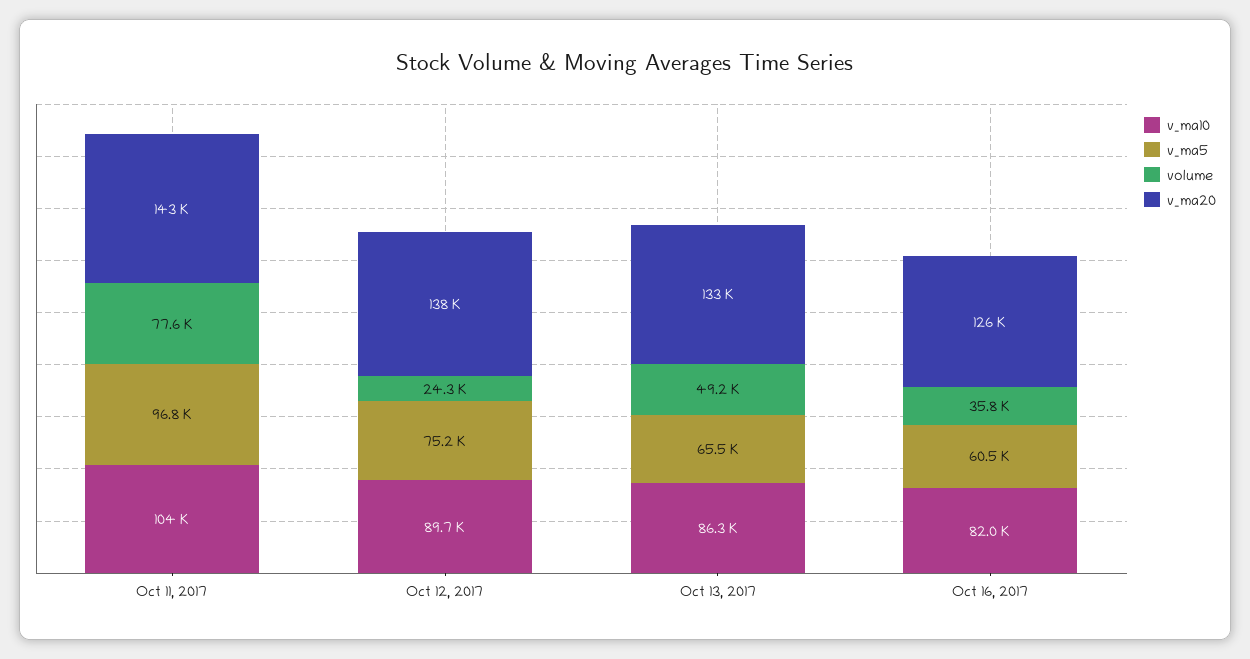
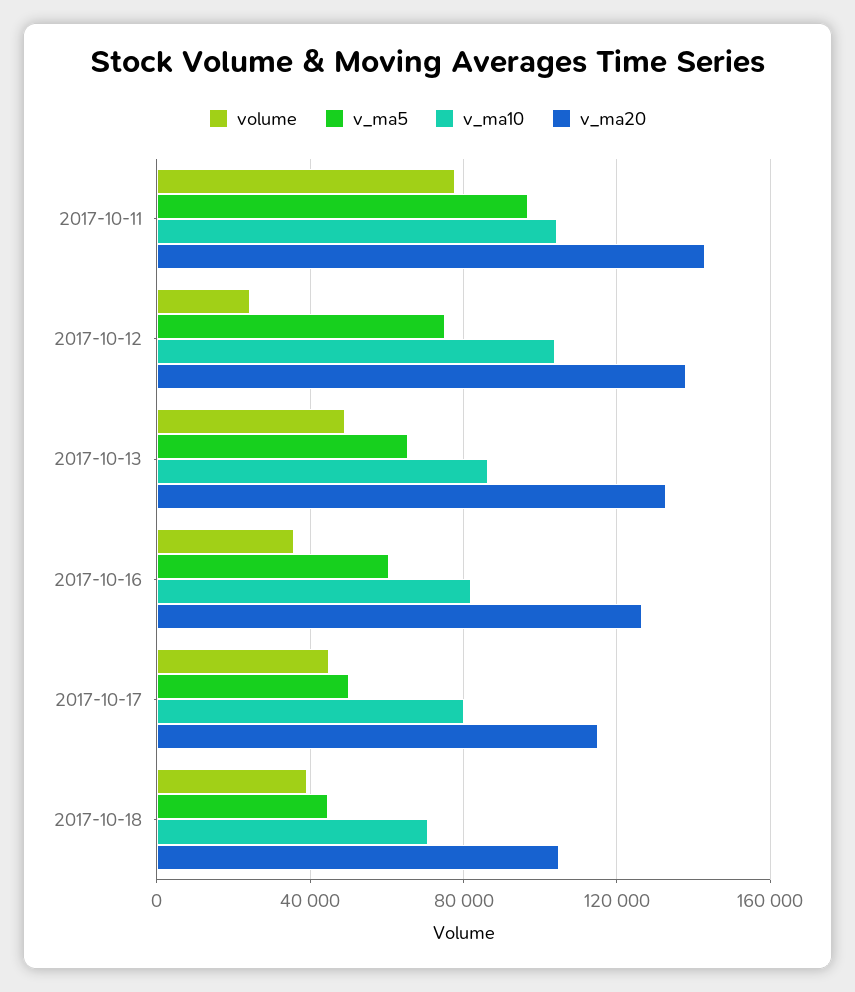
v_ma10, Oct 12, 2017: 89700 -> 105000
volume, 2017-10-17: none -> 45000
v_ma5, 2017-10-17: none -> 50000
v_ma10, 2017-10-17: none -> 80000
v_ma20, 2017-10-17: none -> 115000
volume, 2017-10-18: none -> 40000
v_ma5, 2017-10-18: none -> 45000
v_ma10, 2017-10-18: none -> 70000
v_ma20, 2017-10-18: none -> 105000

